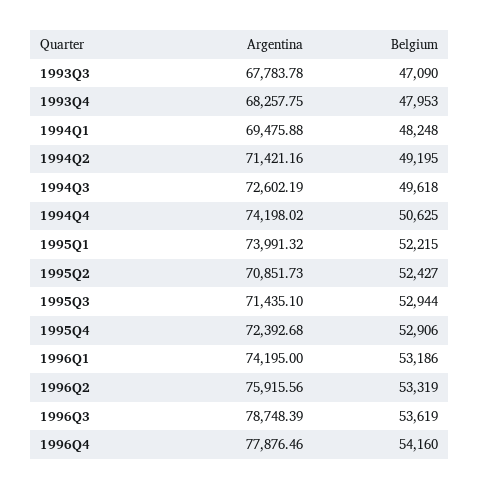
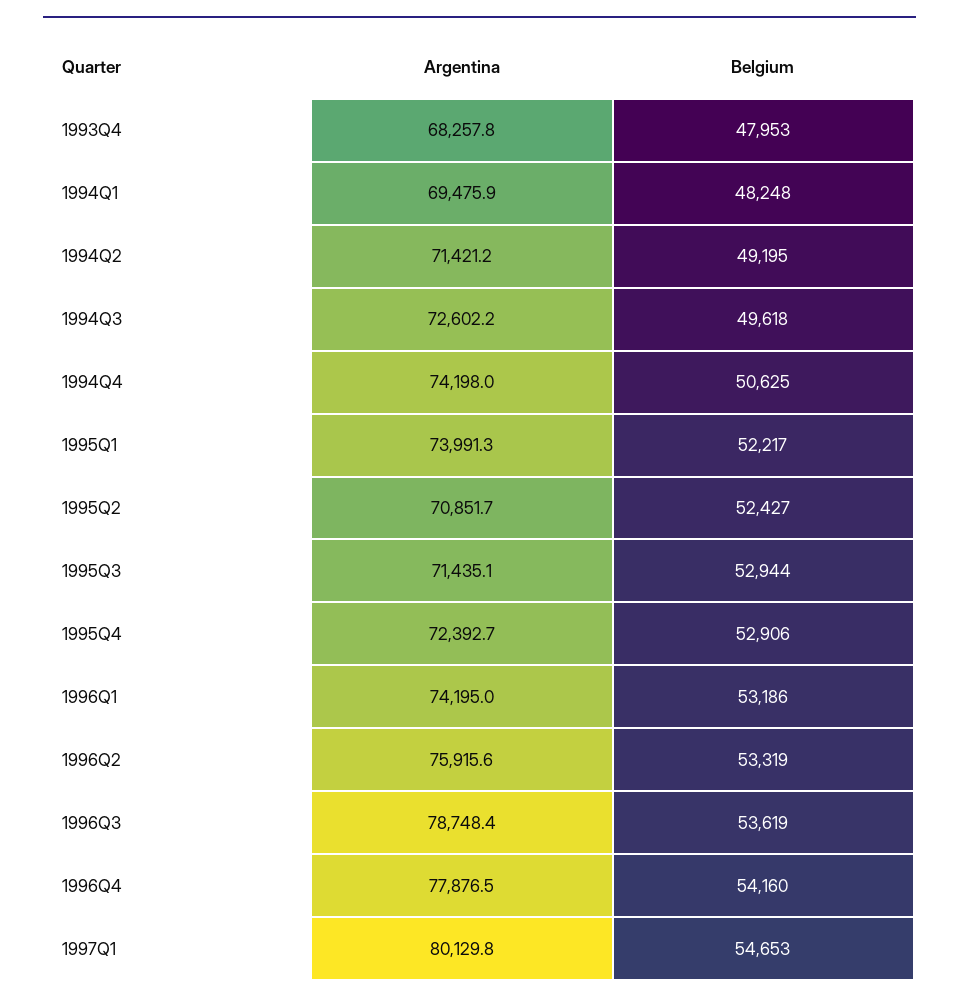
Argentina, 1993Q3: 67783.78 -> none
Belgium, 1993Q3: 47090 -> none
Belgium, 1995Q1: 52215 -> 52217
Argentina, 1997Q1: none -> 80129.8
Belgium, 1997Q1: none -> 54653

